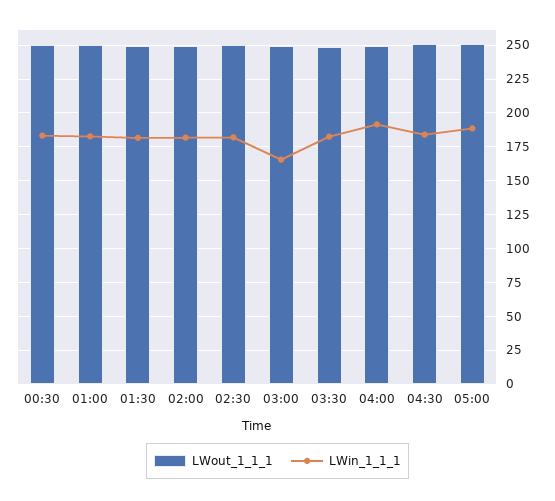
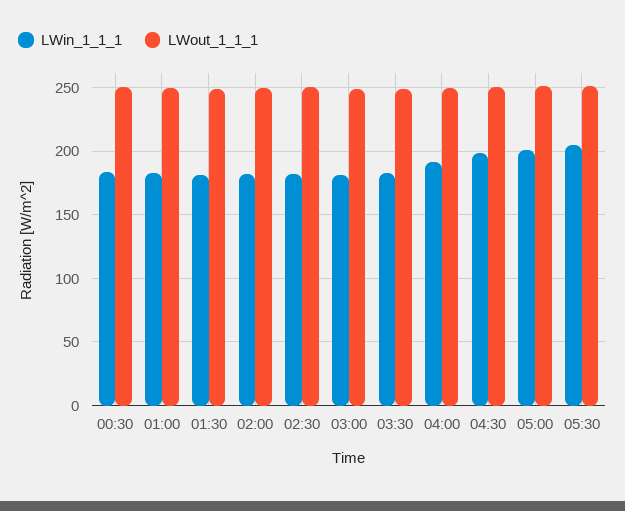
LWin_1_1_1, 03:00: 165 -> 180
LWin_1_1_1, 04:30: 185 -> 200
LWin_1_1_1, 05:00: 190 -> 200
LWin_1_1_1, 05:30: none -> 205
LWout_1_1_1, 05:30: none -> 250

